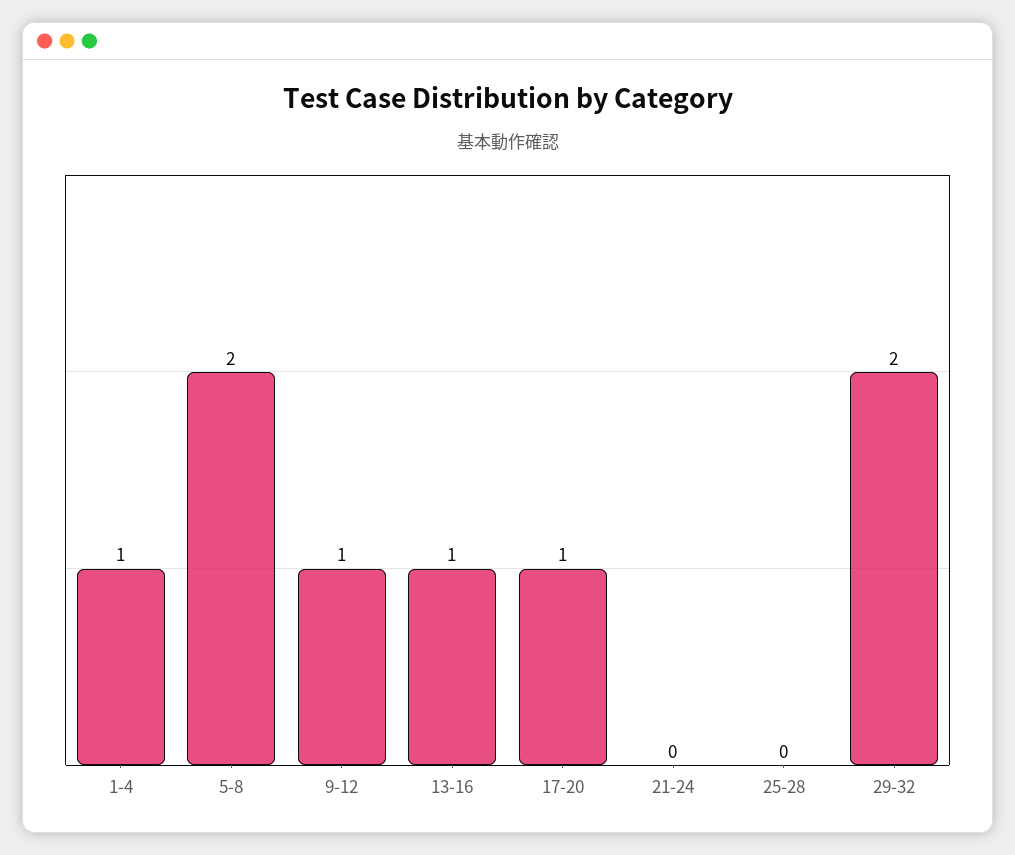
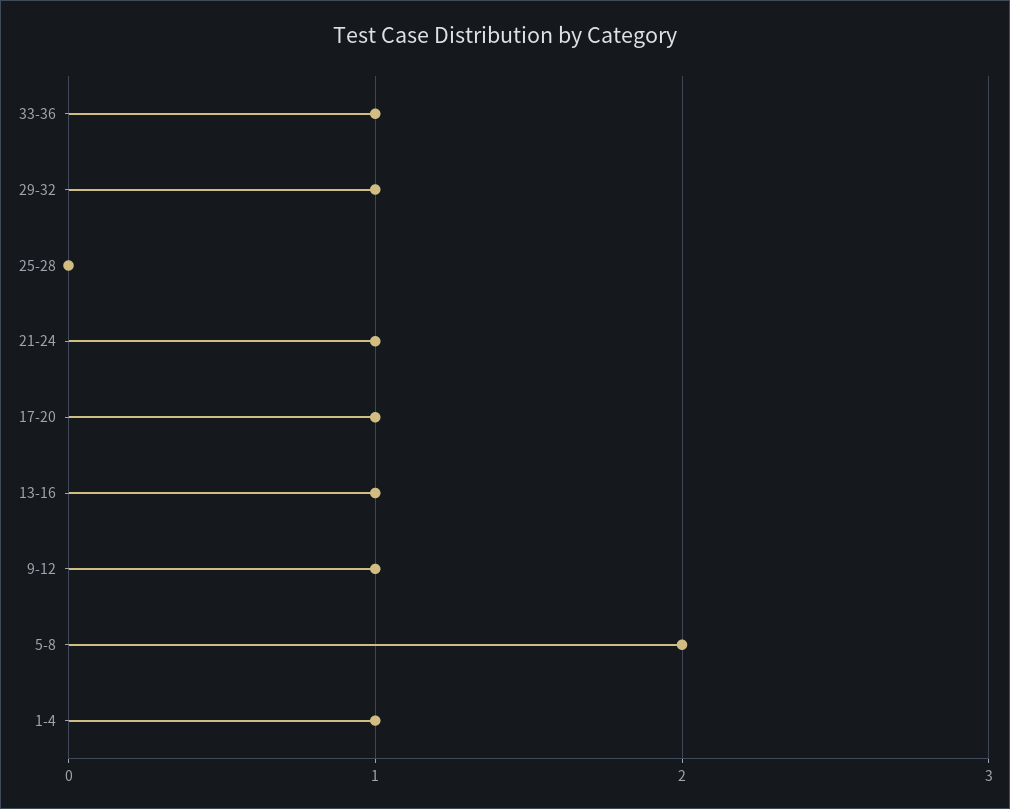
21-24: 0 -> 1
29-32: 2 -> 1
33-36: none -> 1

